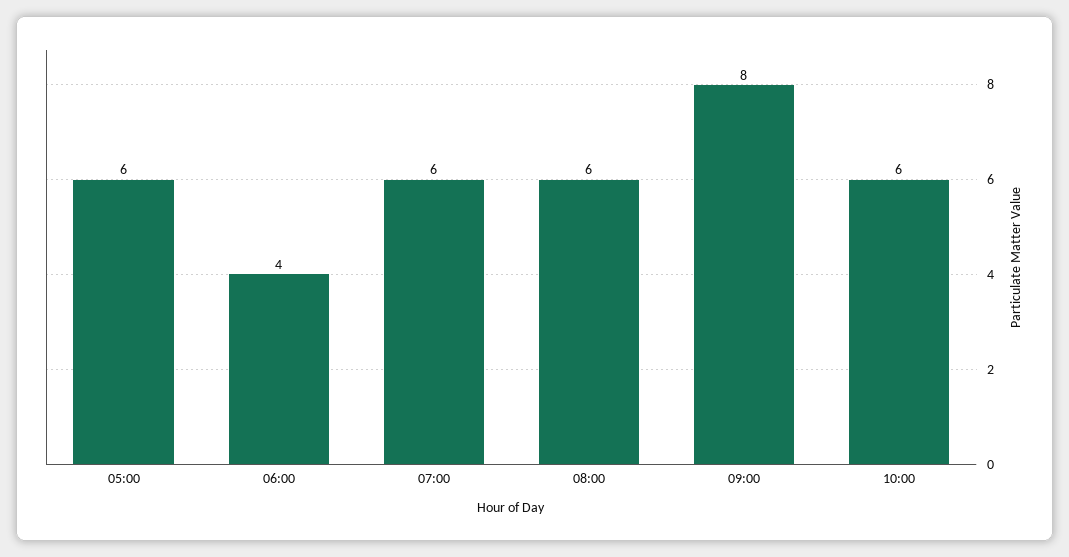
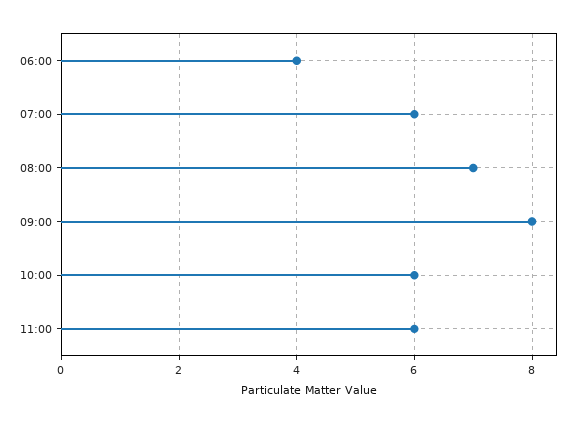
05:00: 6 -> none
08:00: 6 -> 7
11:00: none -> 6

